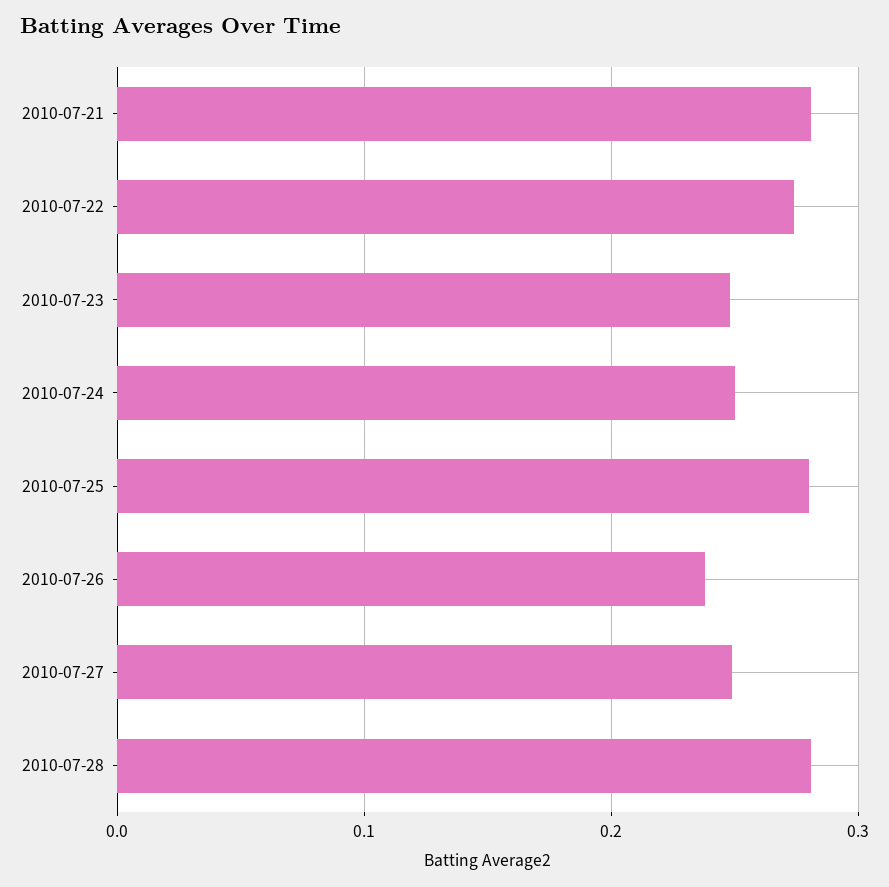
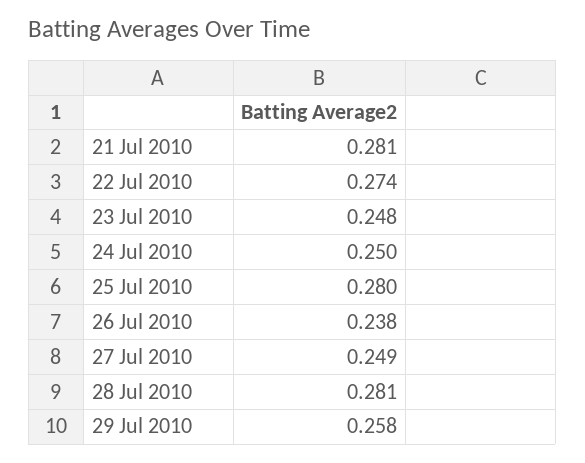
29 Jul 2010: none -> 0.258

